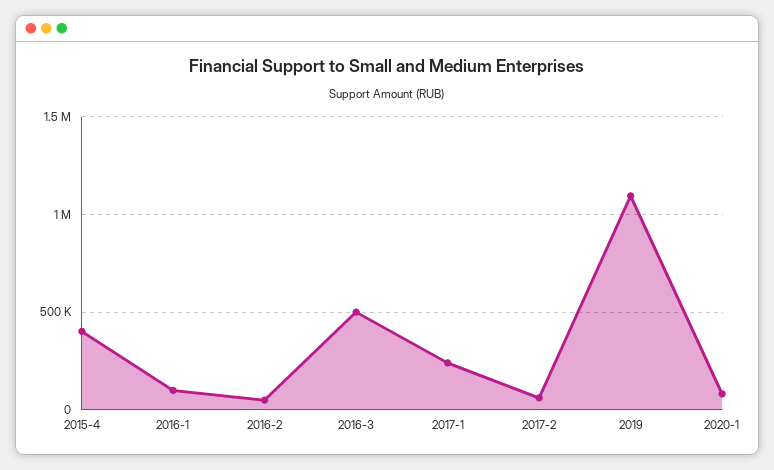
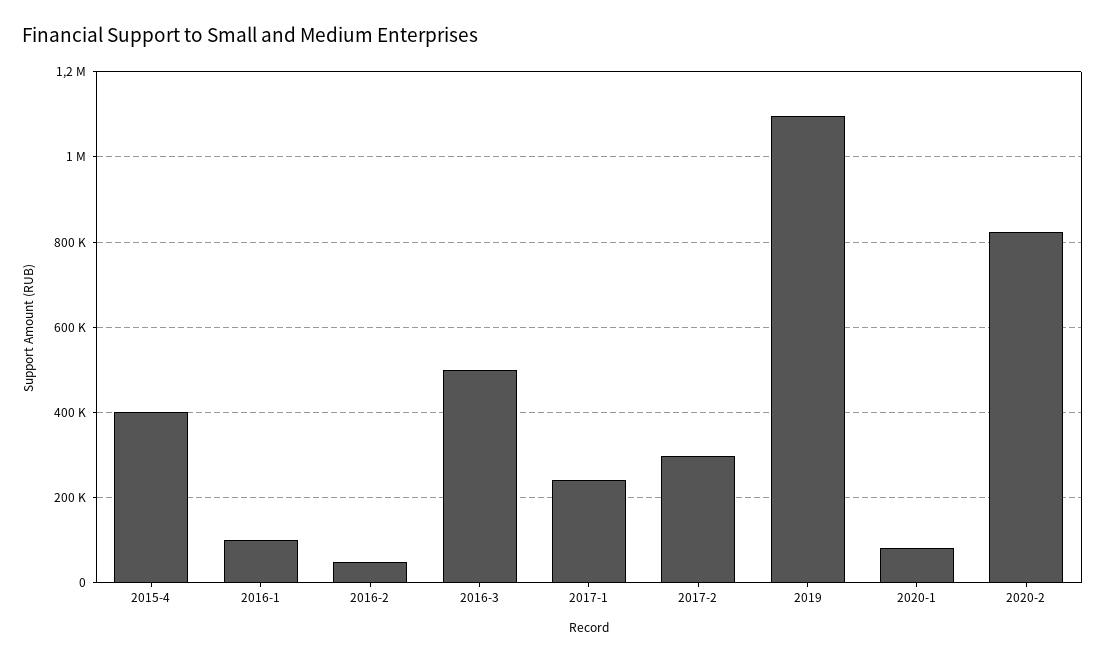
2017-2: 50000 -> 300000
2020-2: none -> 820000

